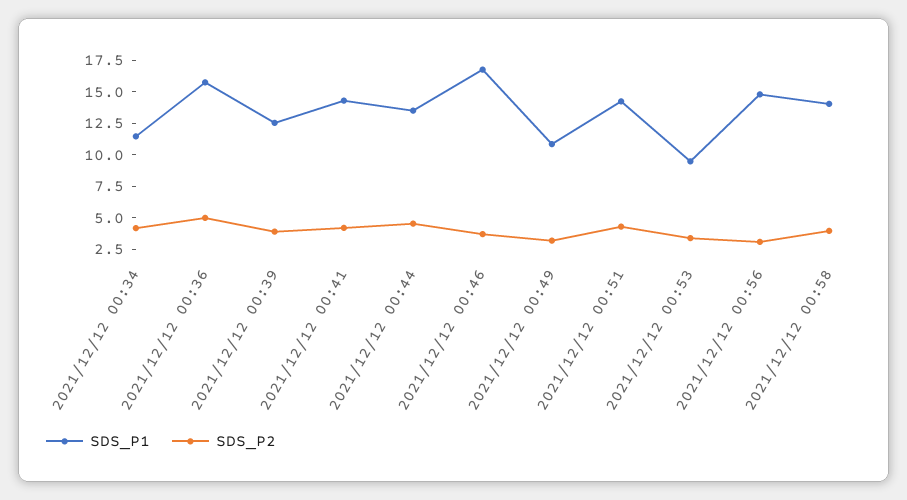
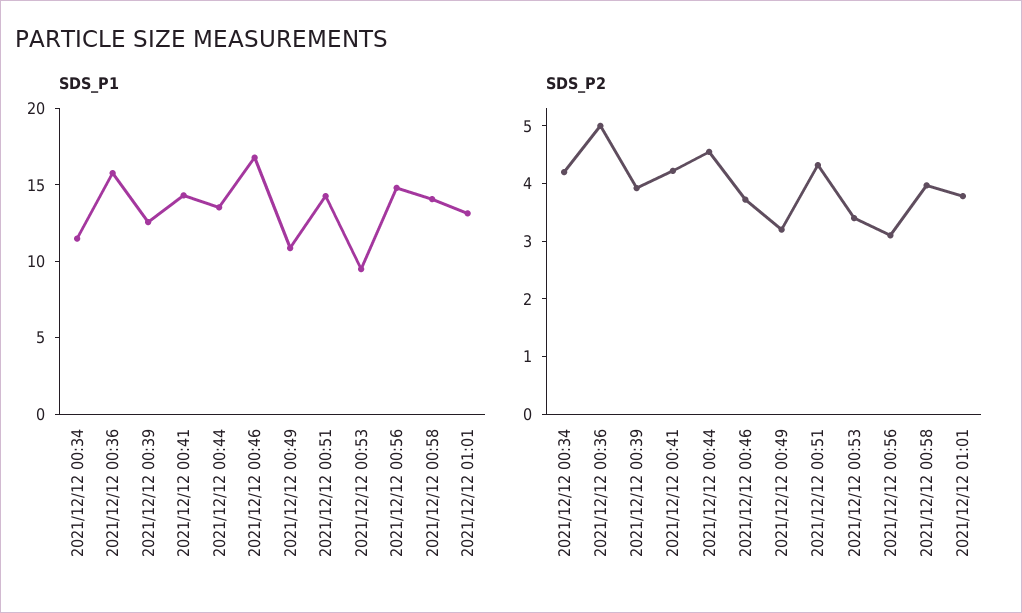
SDS_P1, 2021/12/12 01:01: none -> 13
SDS_P2, 2021/12/12 01:01: none -> 3.8

